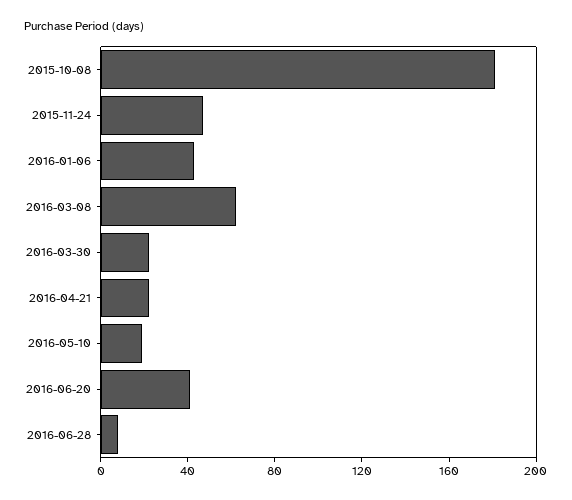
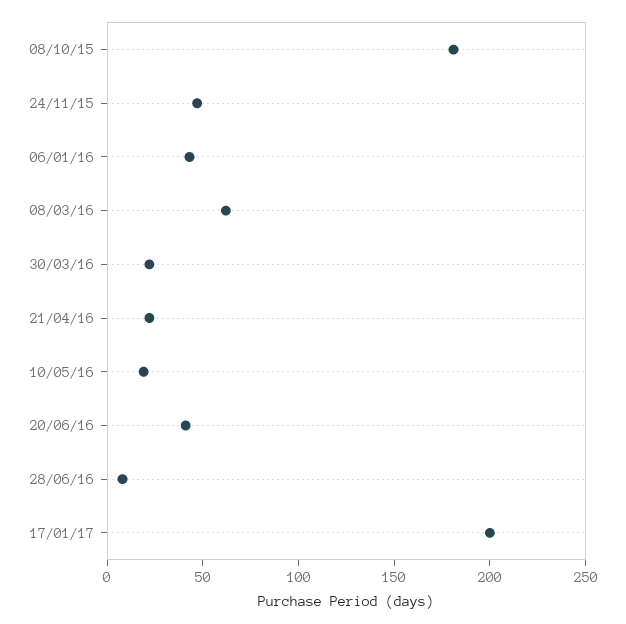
17/01/17: none -> 200

